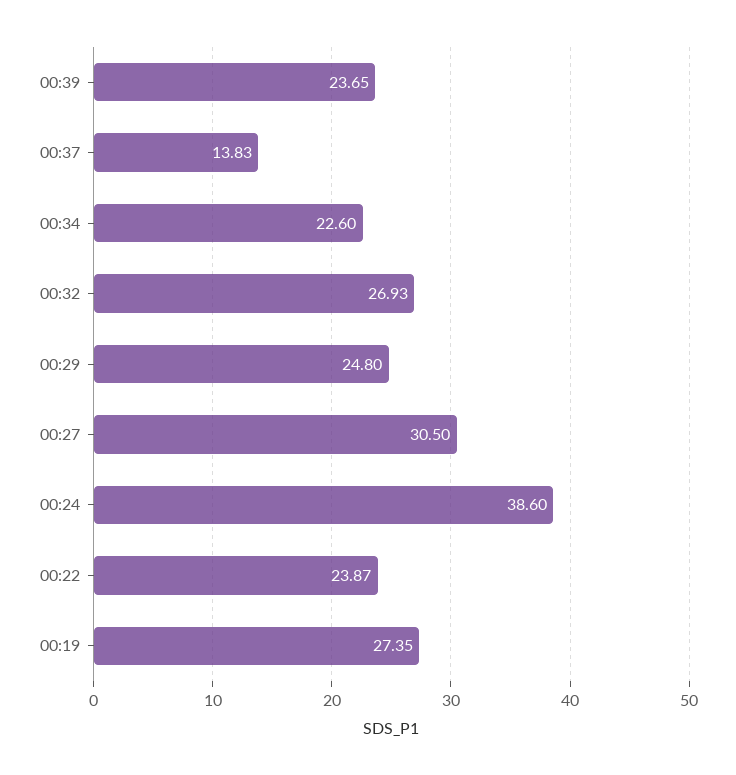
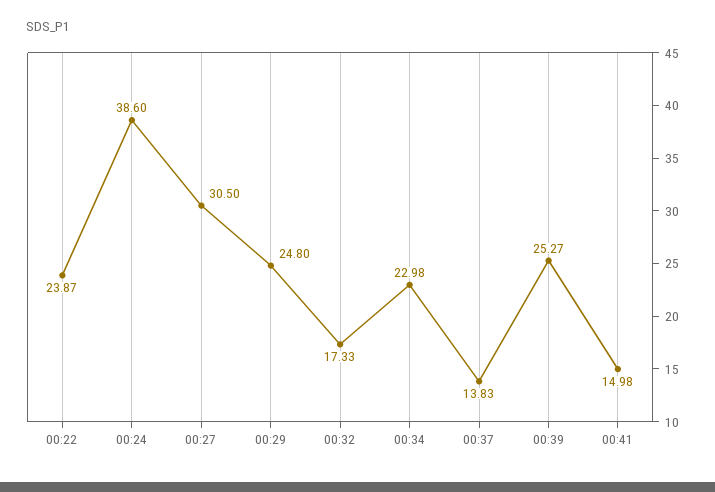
00:39: 23.65 -> 25.27
00:34: 22.6 -> 22.98
00:32: 26.93 -> 17.33
00:19: 27.35 -> none
00:41: none -> 14.98

